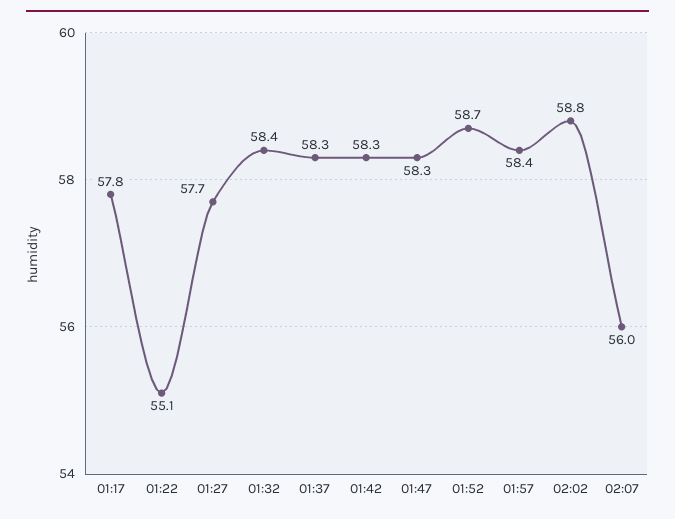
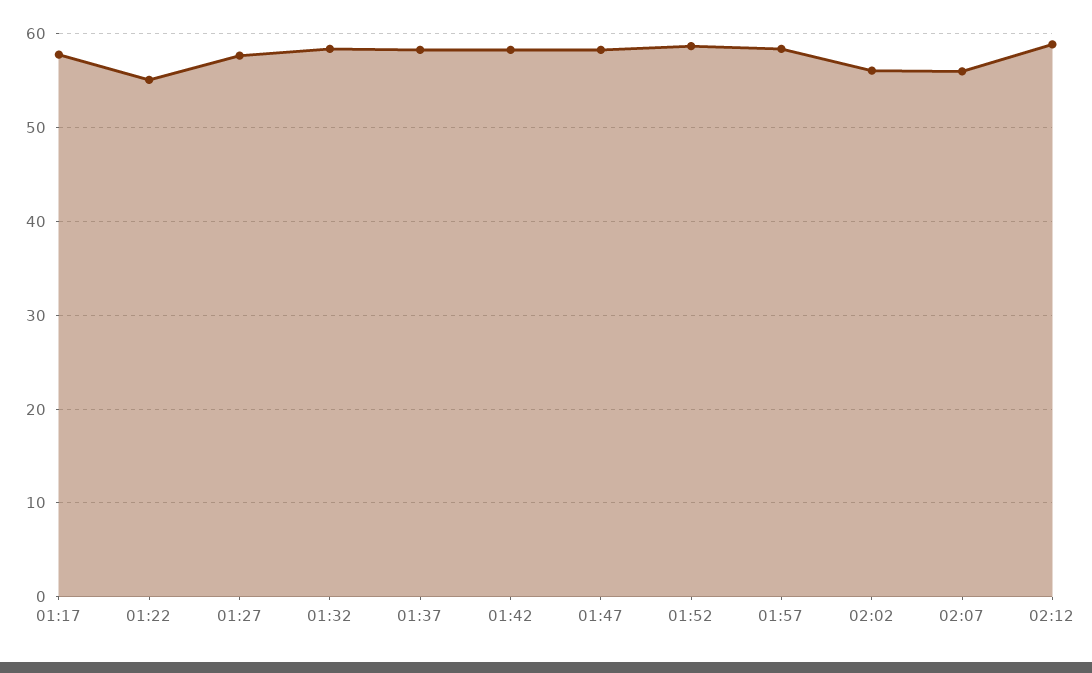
02:02: 58.8 -> 56
02:12: none -> 59

